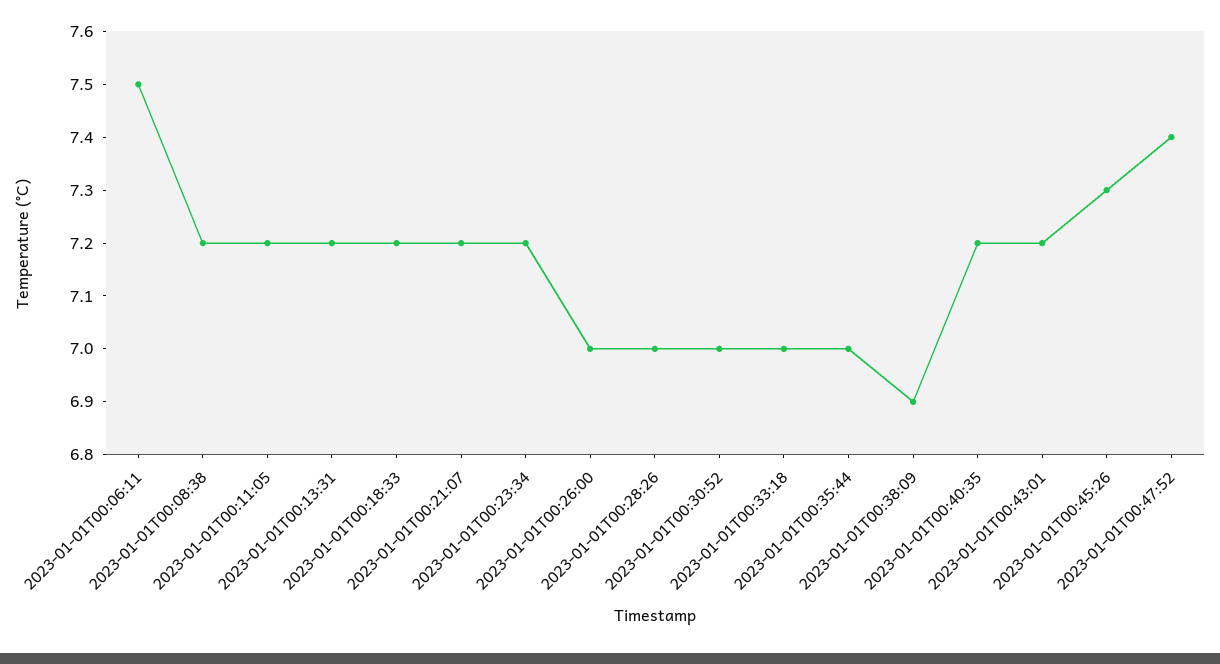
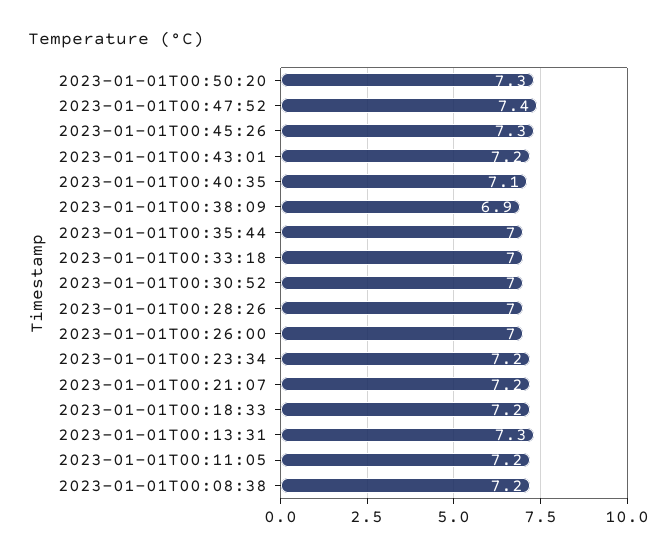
2023-01-01T00:06:11: 7.5 -> none
2023-01-01T00:13:31: 7.2 -> 7.3
2023-01-01T00:40:35: 7.2 -> 7.1
2023-01-01T00:50:20: none -> 7.3

